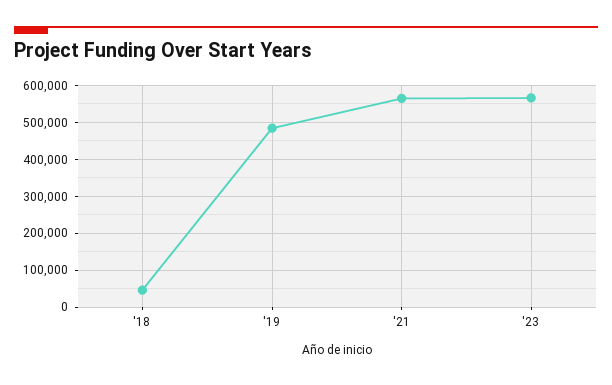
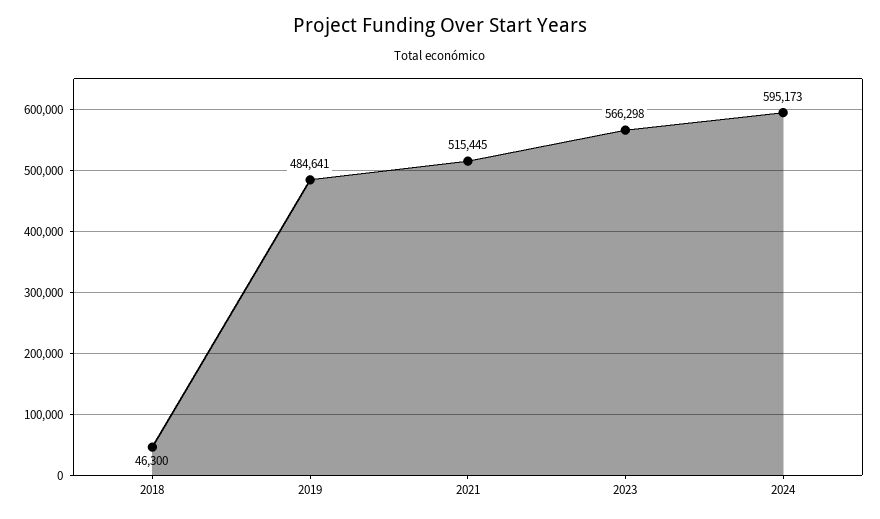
'21: 560000 -> 515445
2024: none -> 595173

